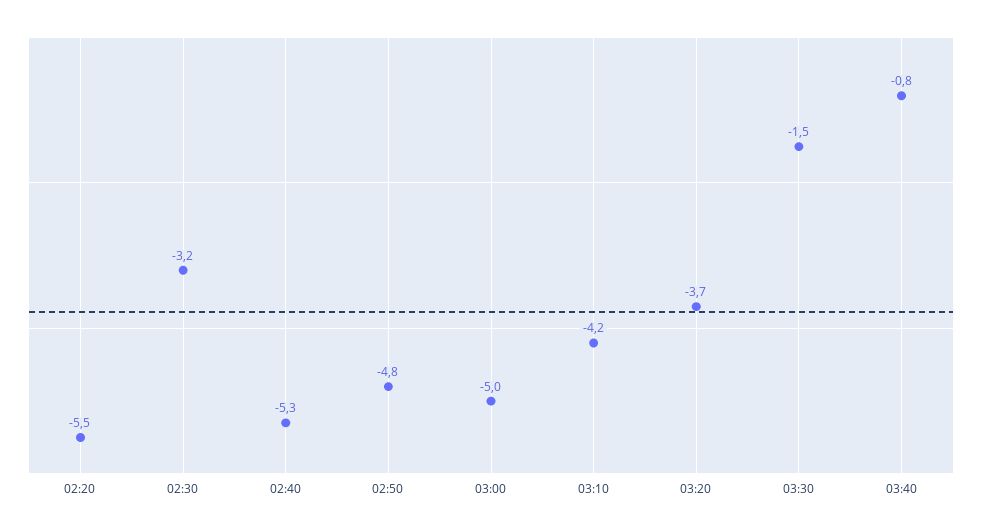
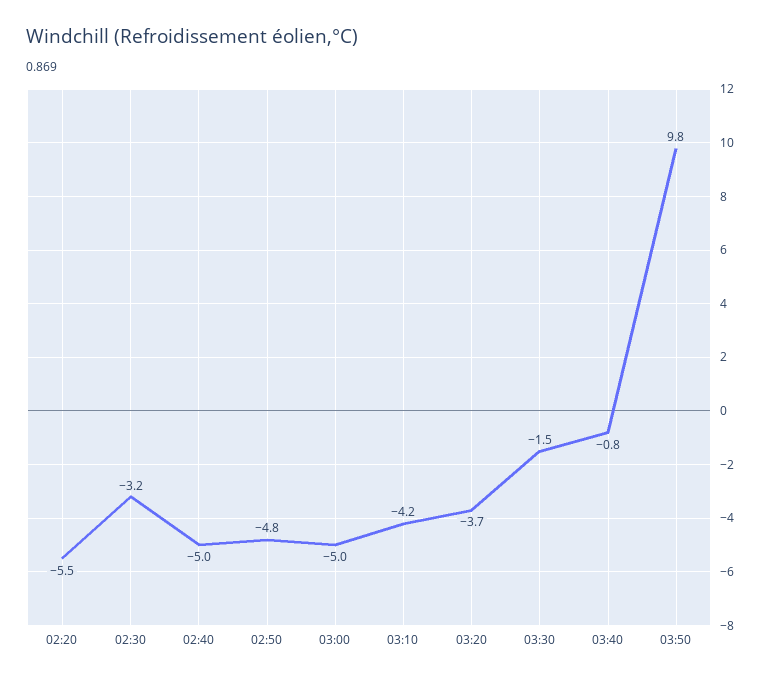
02:40: -5.3 -> -5
03:50: none -> 9.8

